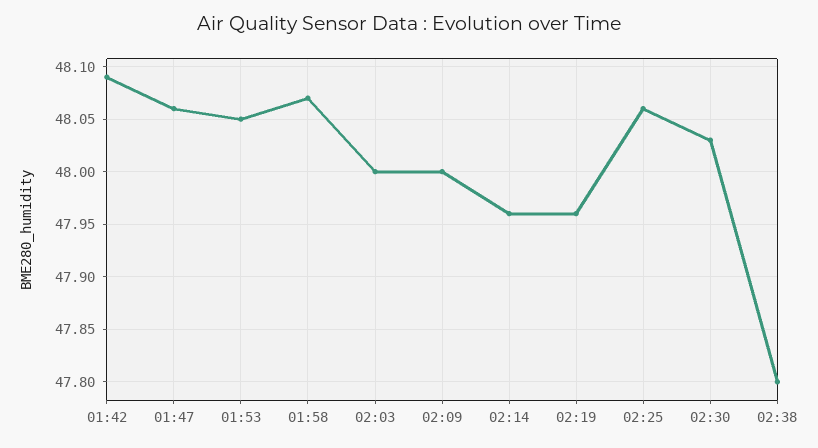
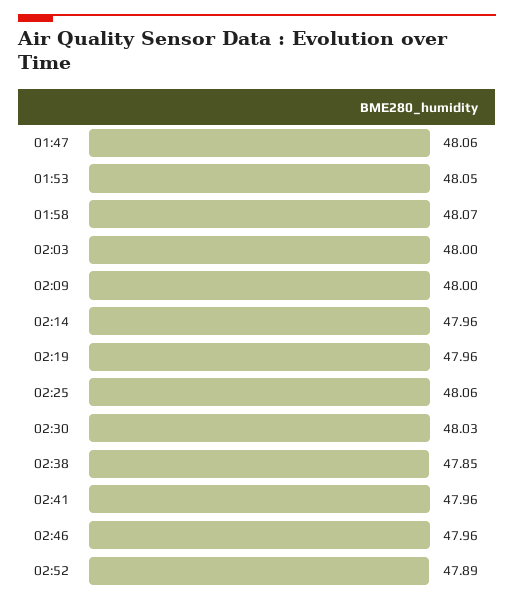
01:42: 48.09 -> none
02:38: 47.8 -> 47.85
02:41: none -> 47.96
02:46: none -> 47.96
02:52: none -> 47.89

